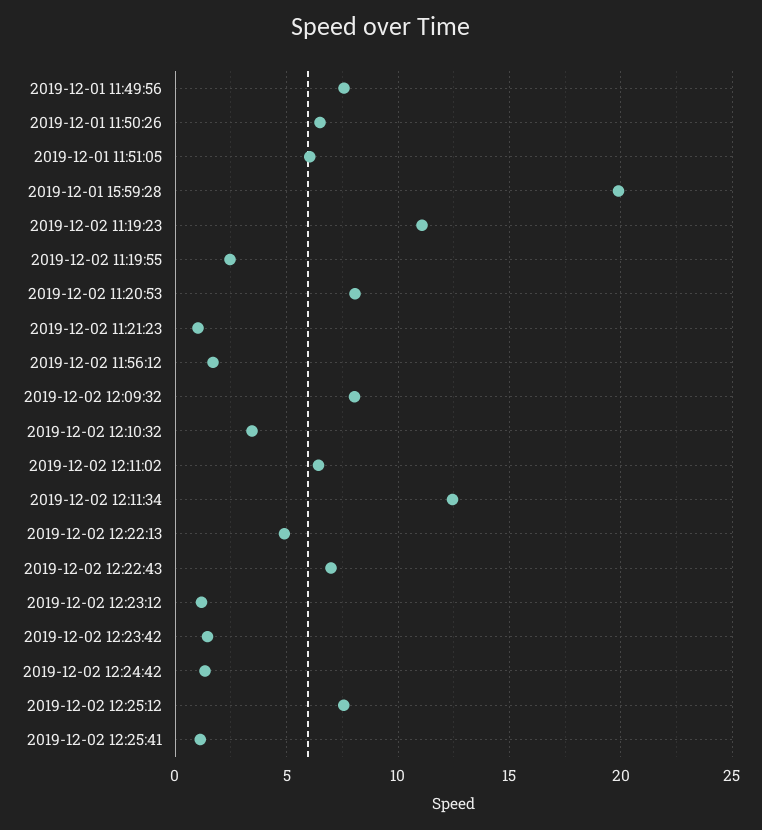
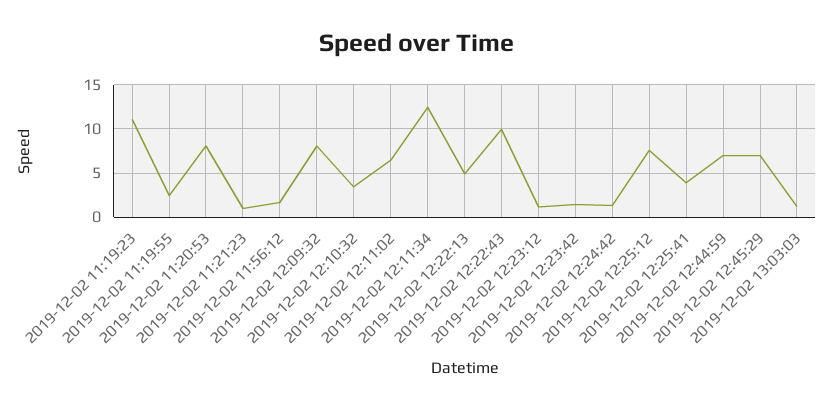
2019-12-01 11:49:56: 7.5 -> none
2019-12-01 11:50:26: 6.5 -> none
2019-12-01 11:51:05: 6 -> none
2019-12-01 15:59:28: 20 -> none
2019-12-02 12:22:43: 7 -> 10
2019-12-02 12:25:41: 1 -> 4
2019-12-02 12:44:59: none -> 7
2019-12-02 12:45:29: none -> 7
2019-12-02 13:03:03: none -> 1

